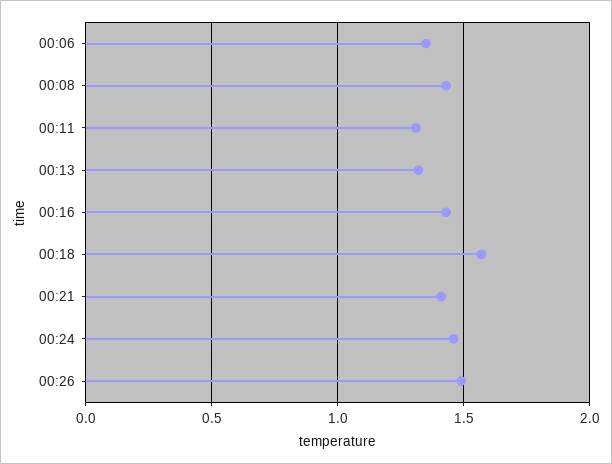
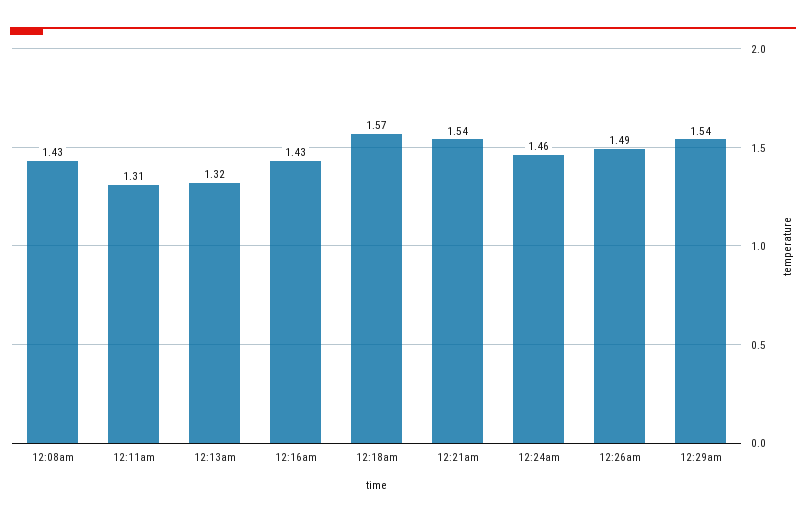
00:06: 1.35 -> none
00:21: 1.4 -> 1.54
12:29am: none -> 1.54

